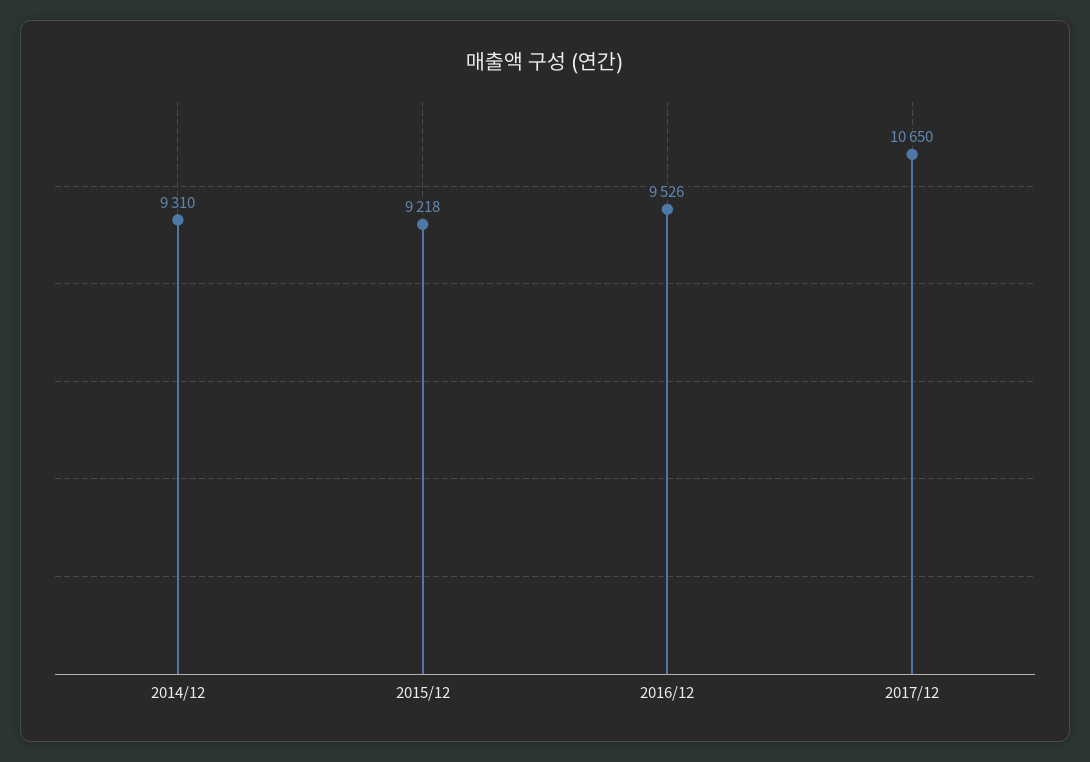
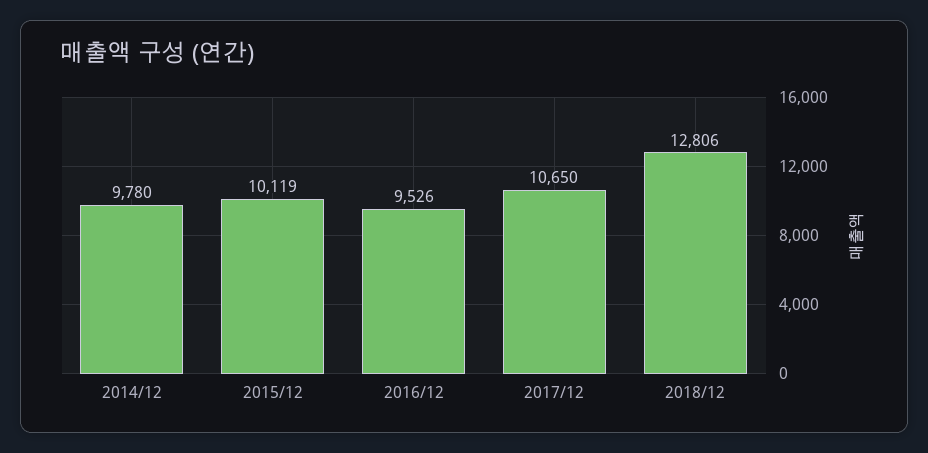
2014/12: 9310 -> 9780
2015/12: 9218 -> 10119
2018/12: none -> 12806

